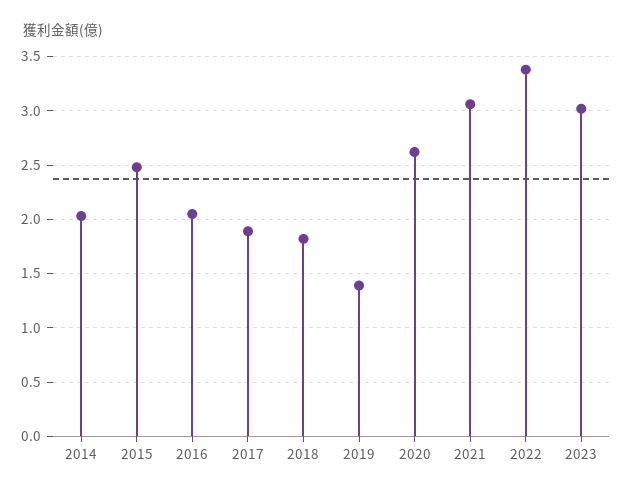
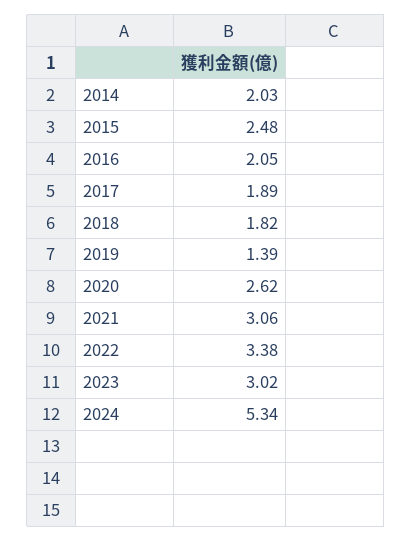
2024: none -> 5.34

